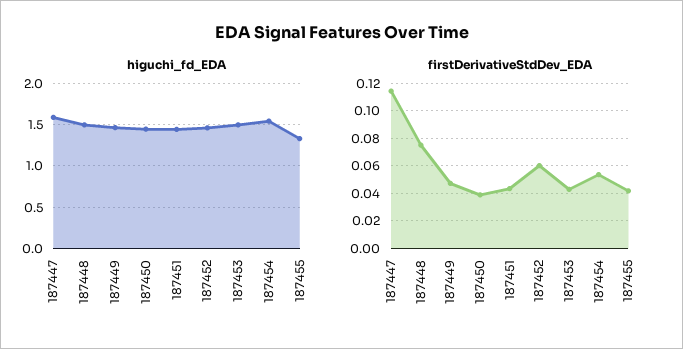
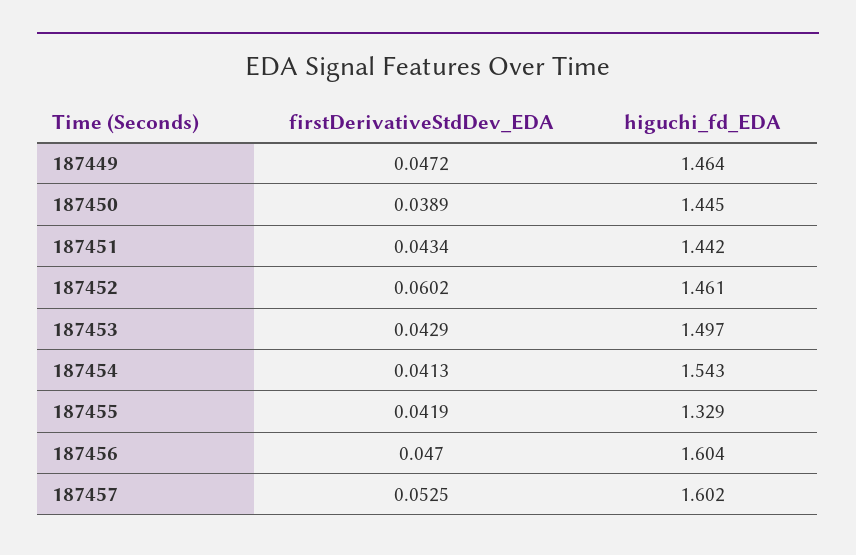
higuchi_fd_EDA, 187447: 1.6 -> none
higuchi_fd_EDA, 187448: 1.5 -> none
firstDerivativeStdDev_EDA, 187447: 0.115 -> none
firstDerivativeStdDev_EDA, 187448: 0.075 -> none
firstDerivativeStdDev_EDA, 187454: 0.055 -> 0.0413
firstDerivativeStdDev_EDA, 187456: none -> 0.047
higuchi_fd_EDA, 187456: none -> 1.604
firstDerivativeStdDev_EDA, 187457: none -> 0.0525
higuchi_fd_EDA, 187457: none -> 1.602

